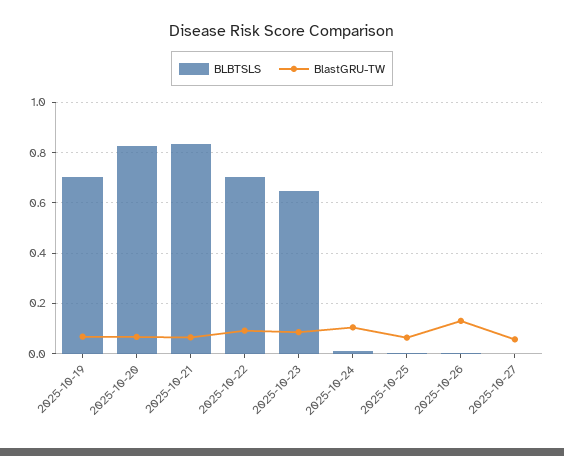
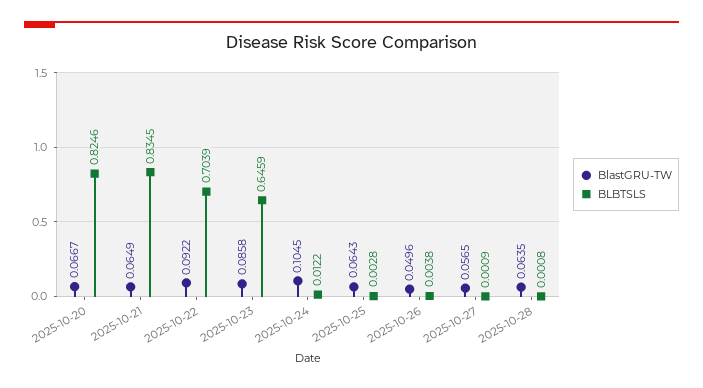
BLBTSLS, 2025-10-19: 0.7 -> none
BlastGRU-TW, 2025-10-19: 0.075 -> none
BlastGRU-TW, 2025-10-26: 0.125 -> 0.0496
BlastGRU-TW, 2025-10-28: none -> 0.0635
BLBTSLS, 2025-10-28: none -> 0.0008

